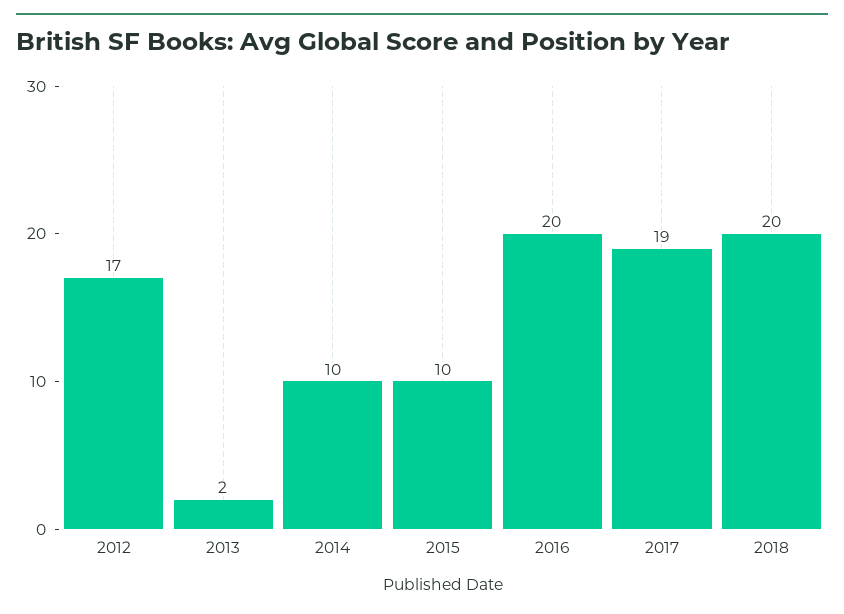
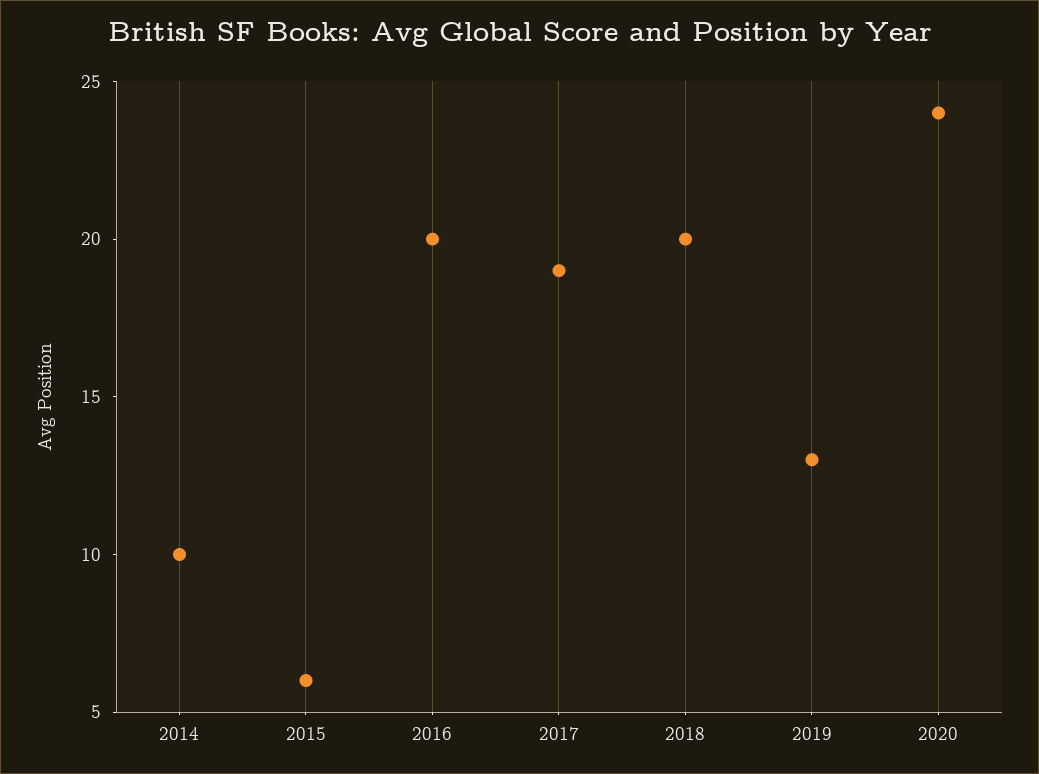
2012: 17 -> none
2013: 2 -> none
2015: 10 -> 6
2019: none -> 13
2020: none -> 24

